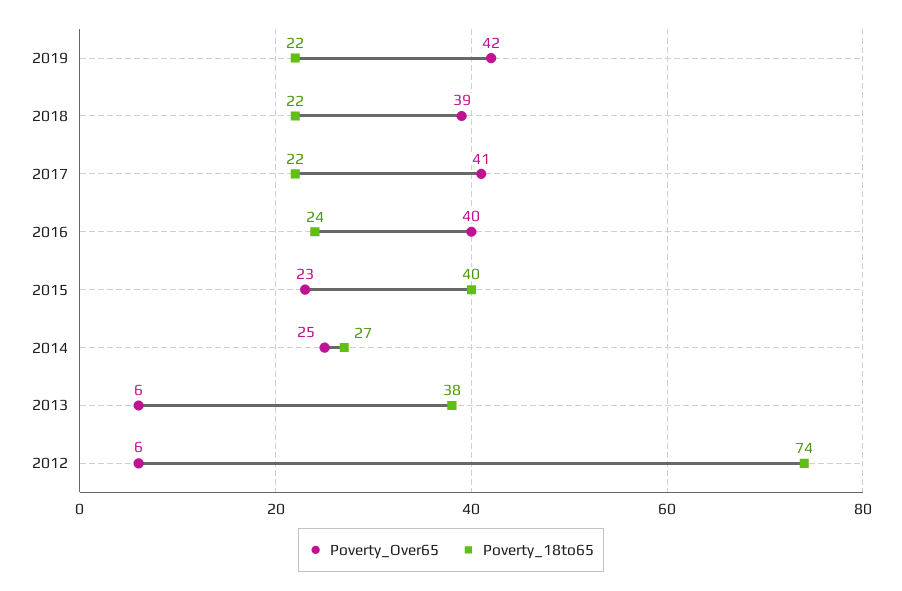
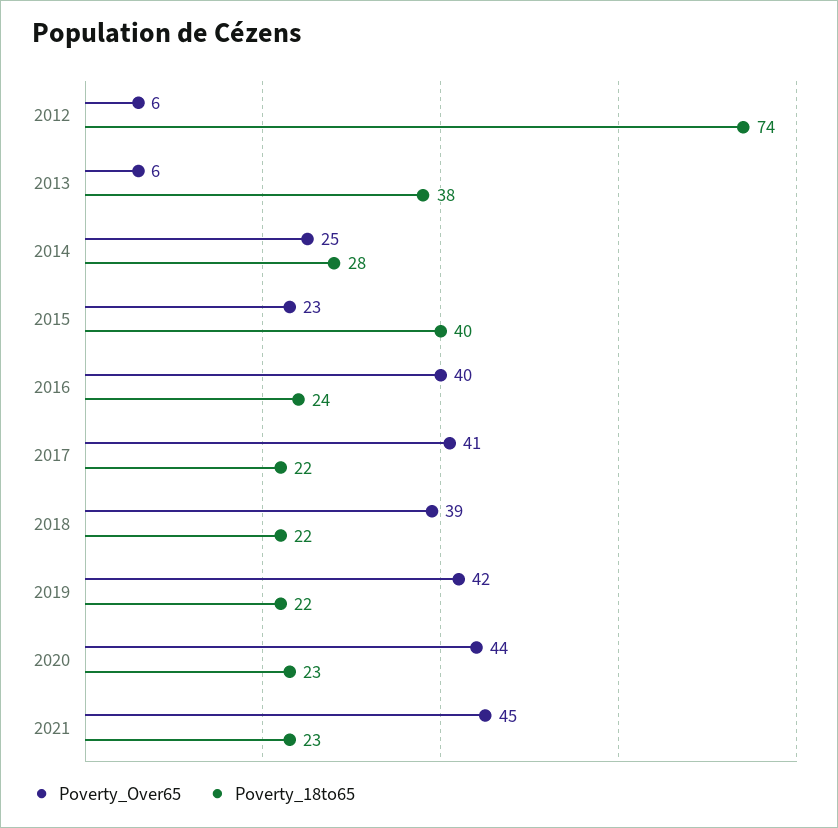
Poverty_18to65, 2014: 27 -> 28
Poverty_Over65, 2020: none -> 44
Poverty_18to65, 2020: none -> 23
Poverty_Over65, 2021: none -> 45
Poverty_18to65, 2021: none -> 23

